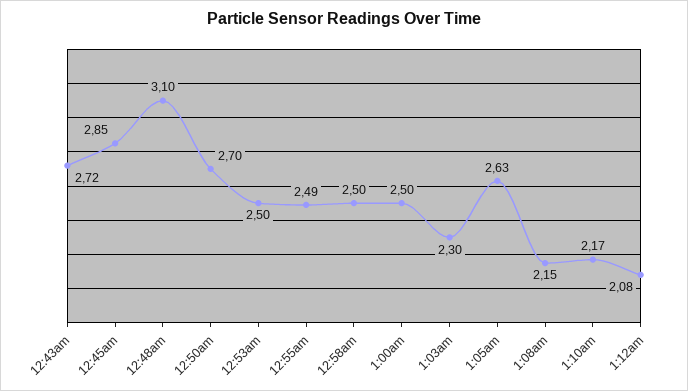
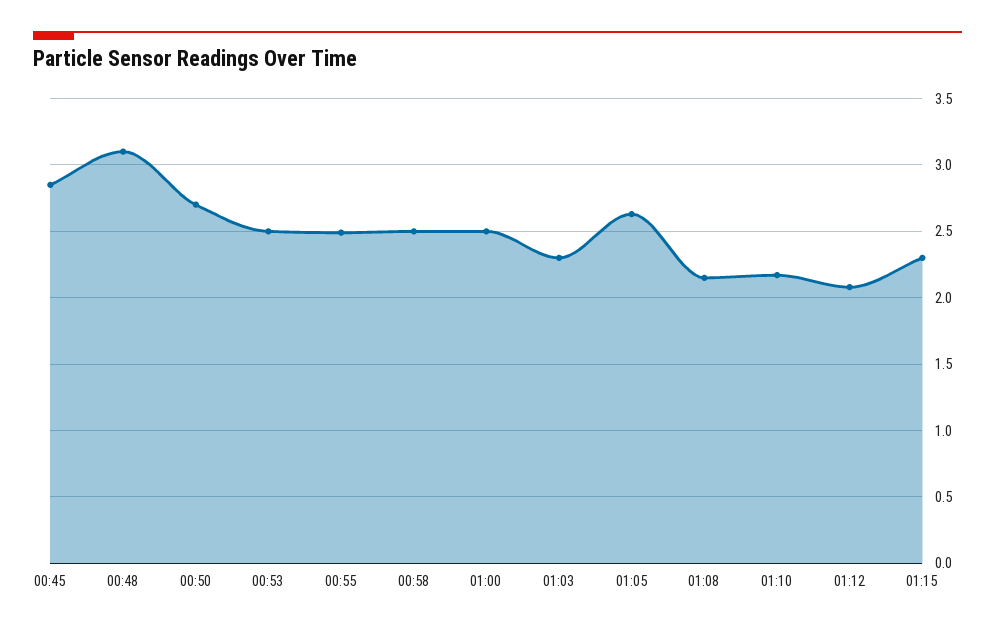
12:43am: 2.72 -> none
01:15: none -> 2.3

